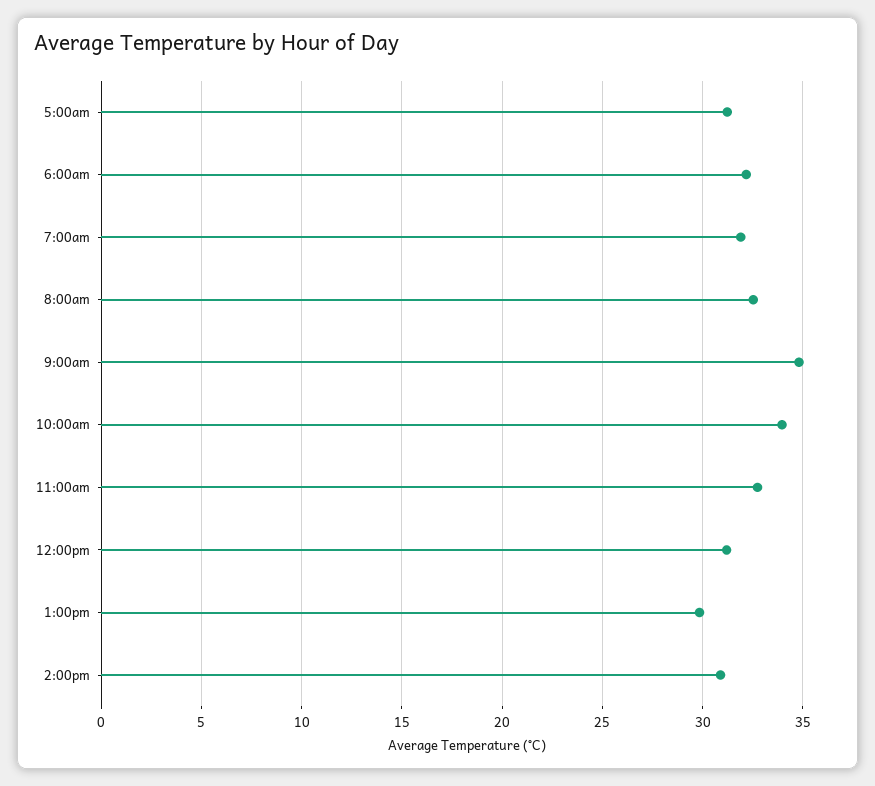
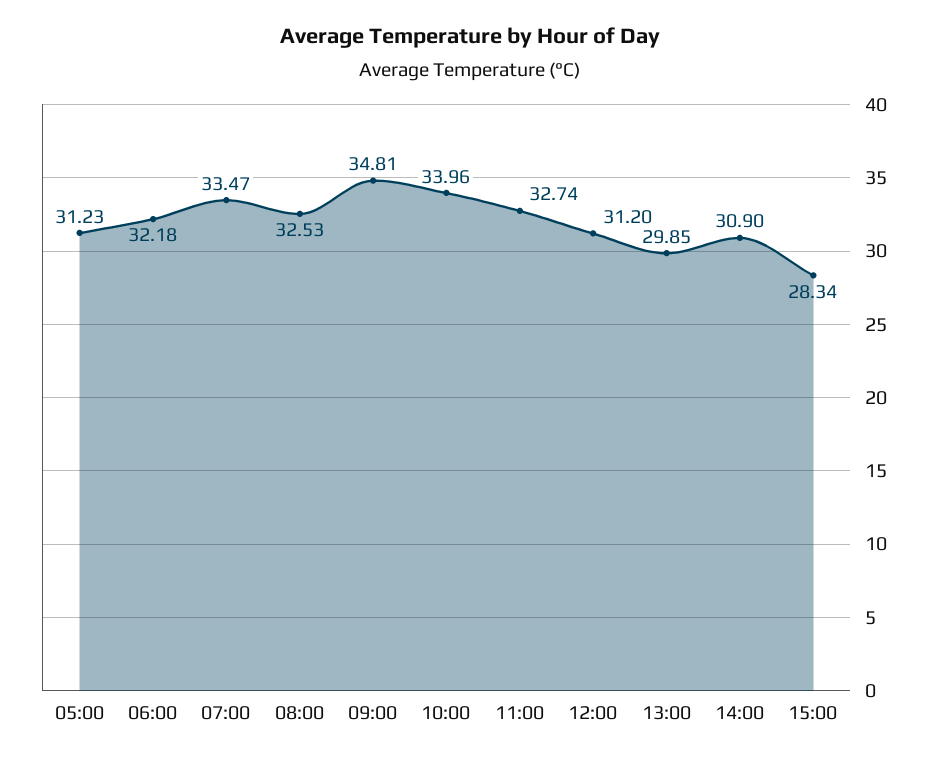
7:00am: 32 -> 33.47
15:00: none -> 28.34

